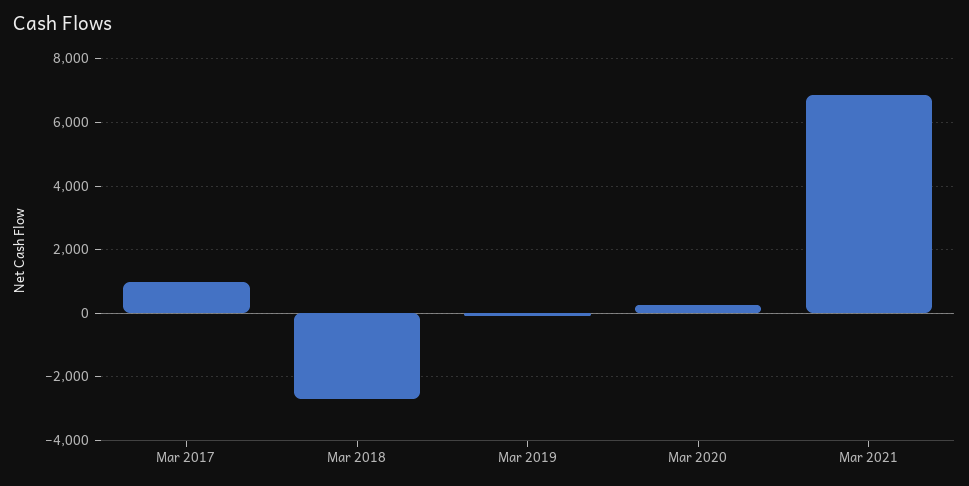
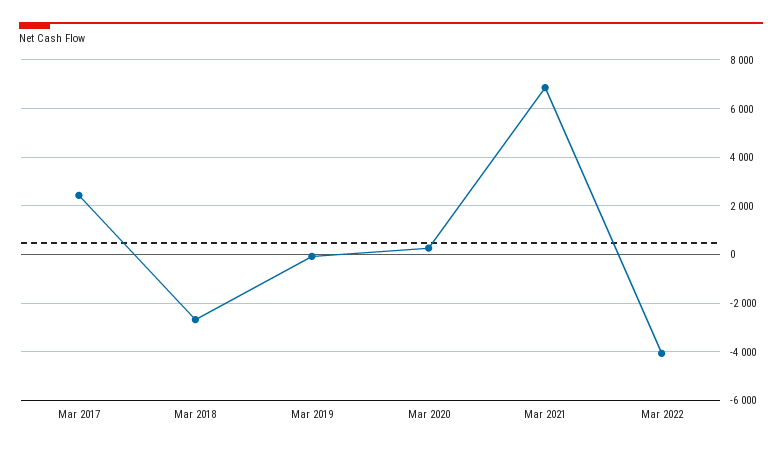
Mar 2017: 1000 -> 2500
Mar 2022: none -> -4000

